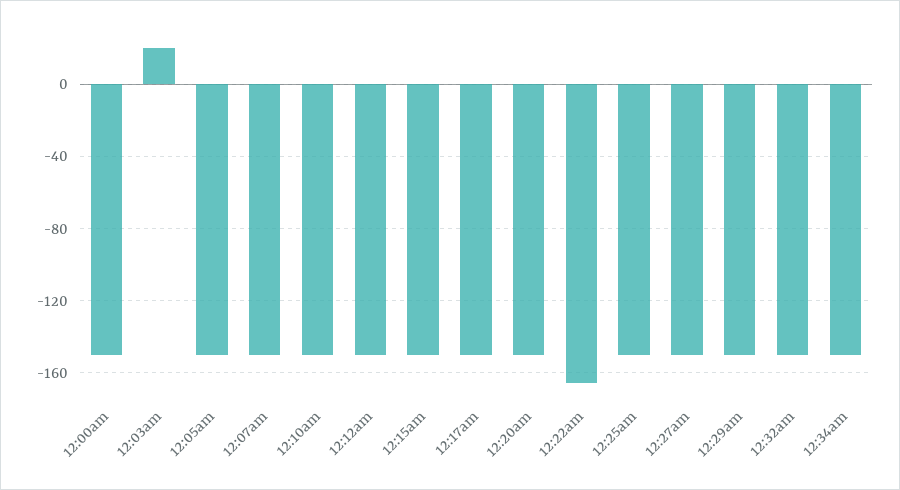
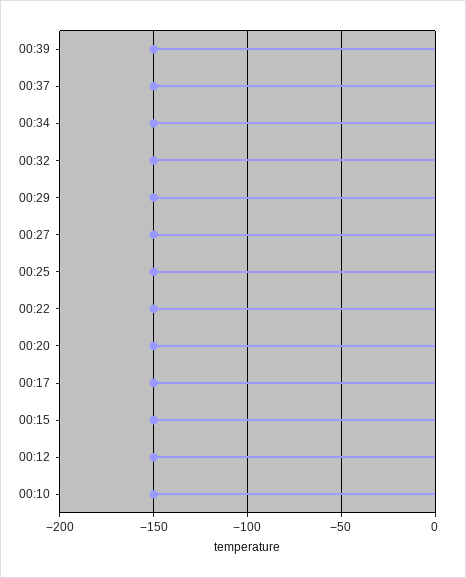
12:00am: -150 -> none
12:03am: 20 -> none
12:05am: -150 -> none
12:07am: -150 -> none
12:22am: -165 -> -150
00:39: none -> -150
00:37: none -> -150

